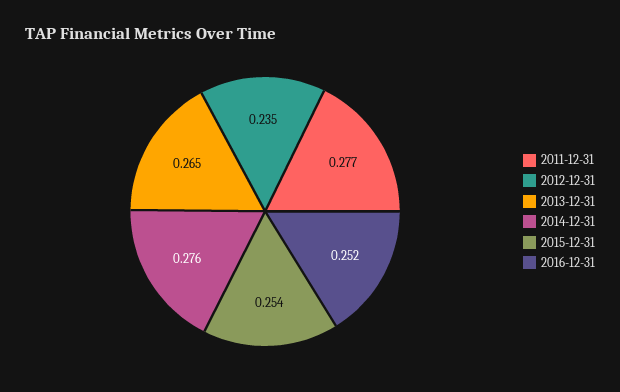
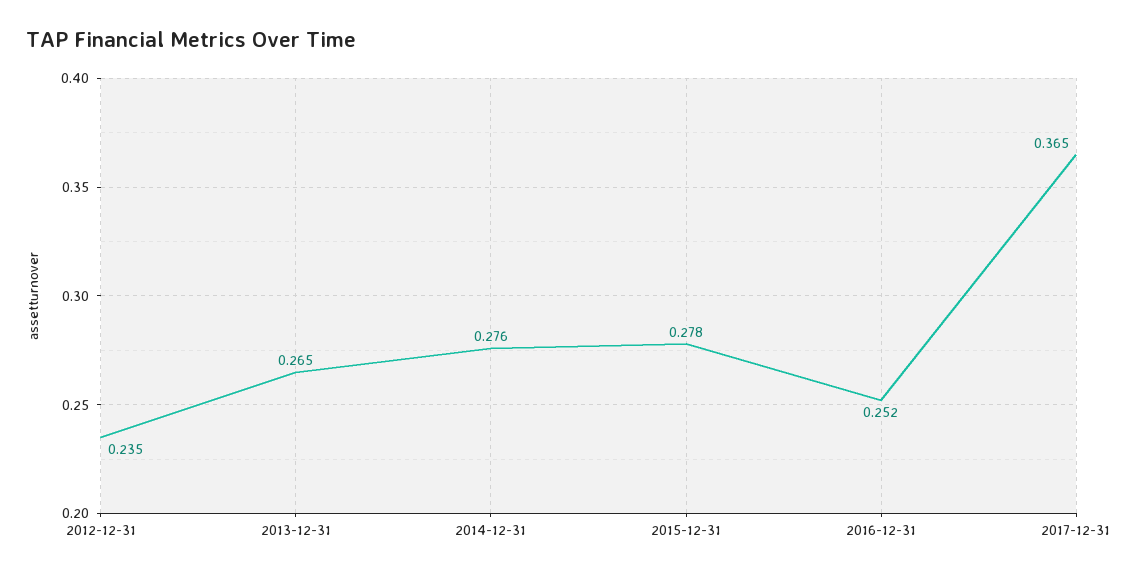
2011-12-31: 0.277 -> none
2015-12-31: 0.254 -> 0.278
2017-12-31: none -> 0.365

